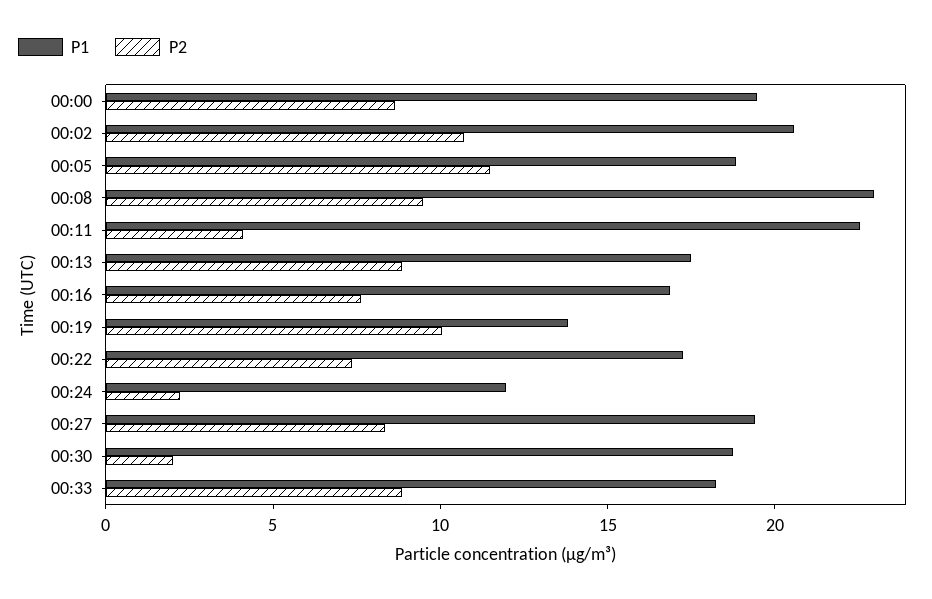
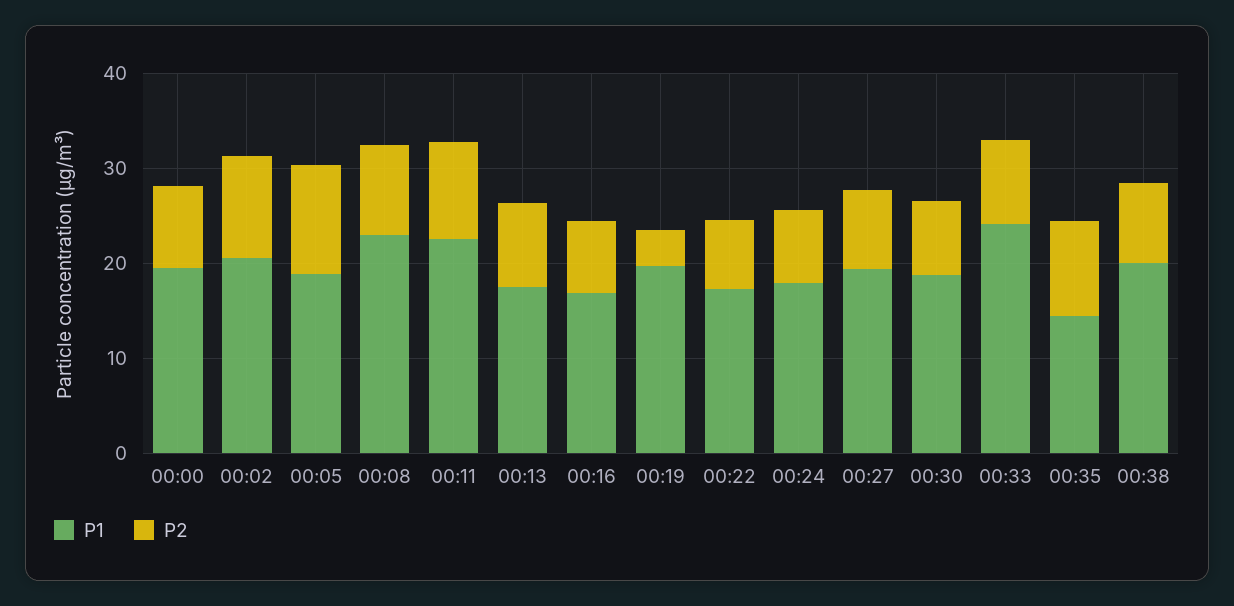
P2, 00:11: 4 -> 10
P1, 00:19: 14 -> 20
P2, 00:19: 10 -> 4
P1, 00:24: 12 -> 18
P2, 00:24: 2 -> 8
P2, 00:30: 2 -> 8
P1, 00:33: 18 -> 24
P1, 00:35: none -> 14
P2, 00:35: none -> 10
P1, 00:38: none -> 20
P2, 00:38: none -> 8

